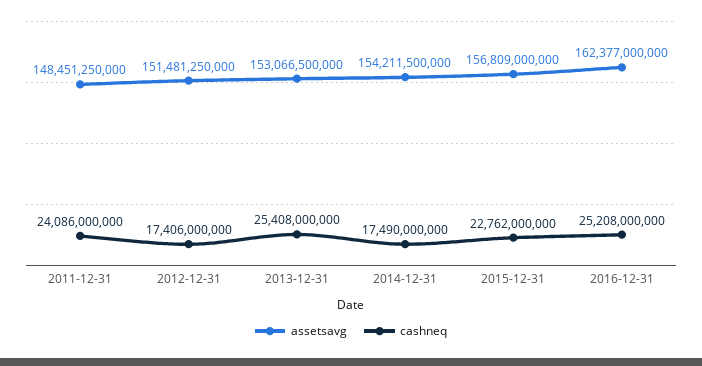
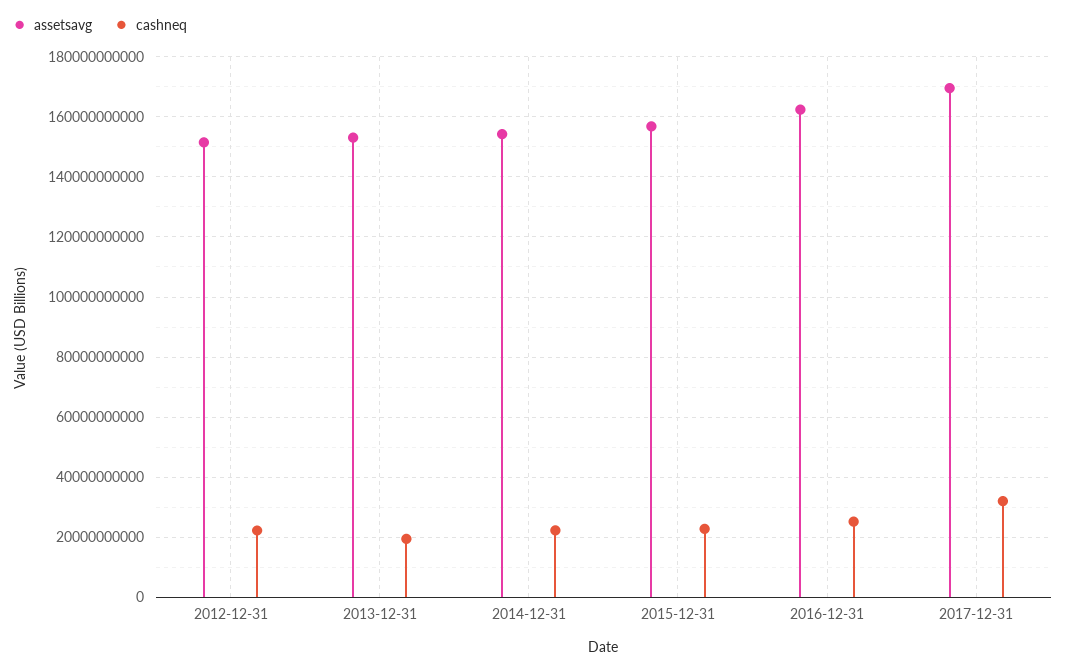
assetsavg, 2011-12-31: 148451250000 -> none
cashneq, 2011-12-31: 24086000000 -> none
cashneq, 2012-12-31: 17406000000 -> 22000000000
cashneq, 2013-12-31: 25408000000 -> 20000000000
cashneq, 2014-12-31: 17490000000 -> 22000000000
assetsavg, 2017-12-31: none -> 170000000000
cashneq, 2017-12-31: none -> 32000000000

